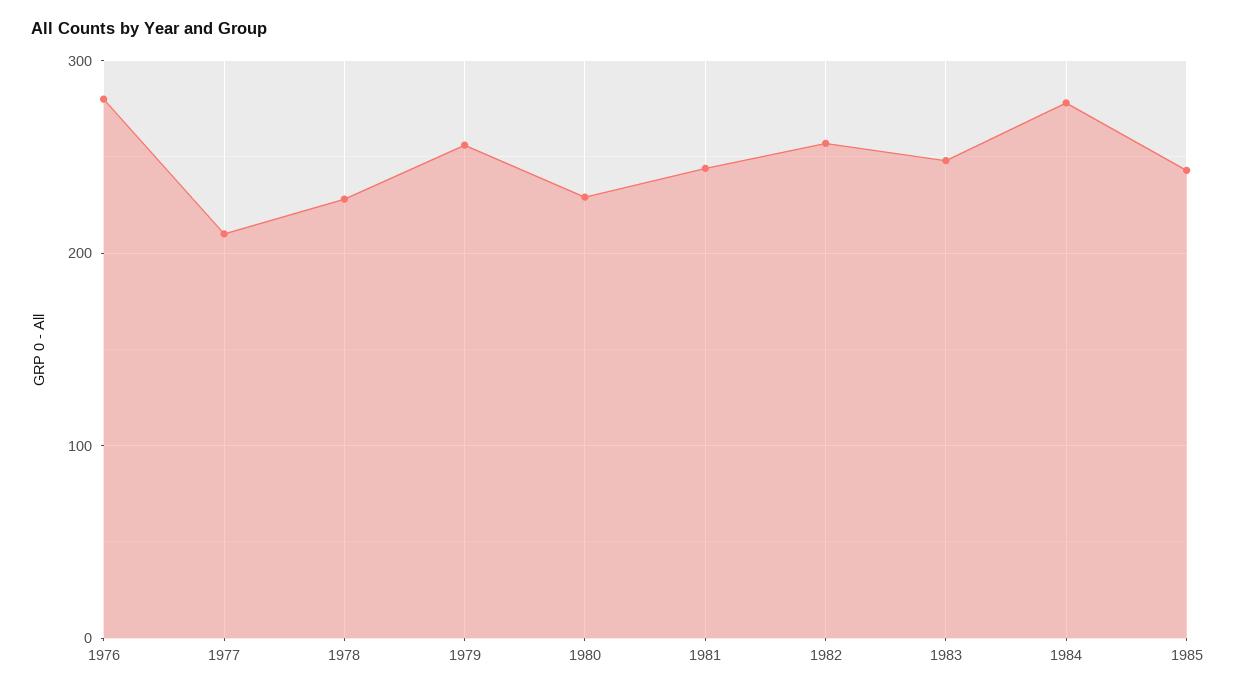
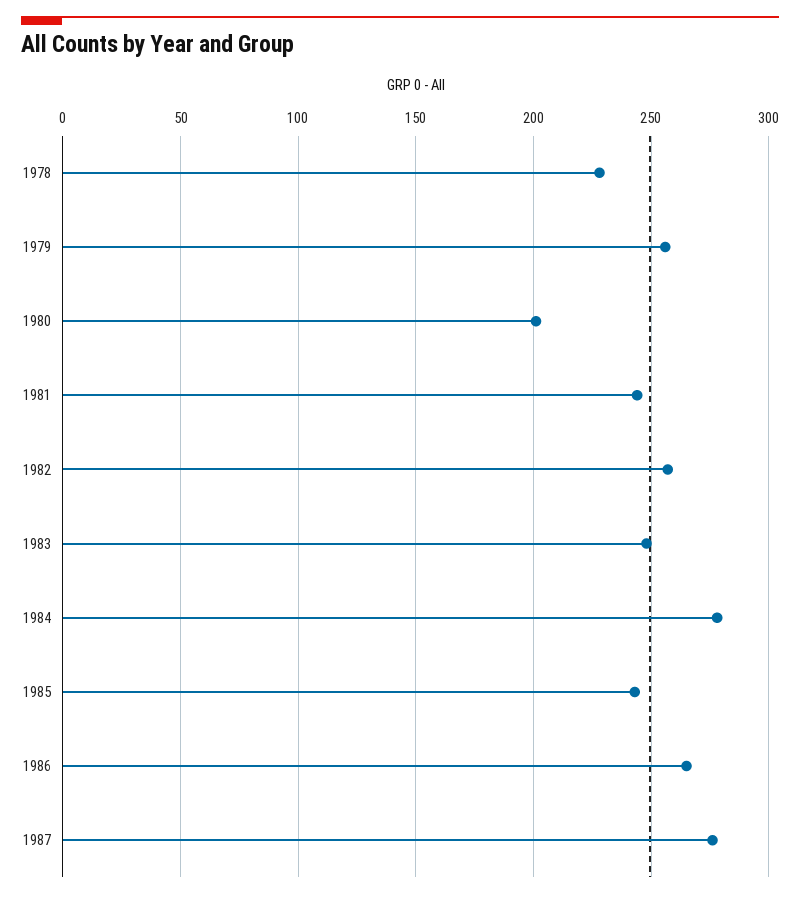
1976: 280 -> none
1977: 210 -> none
1980: 230 -> 200
1986: none -> 265
1987: none -> 275

